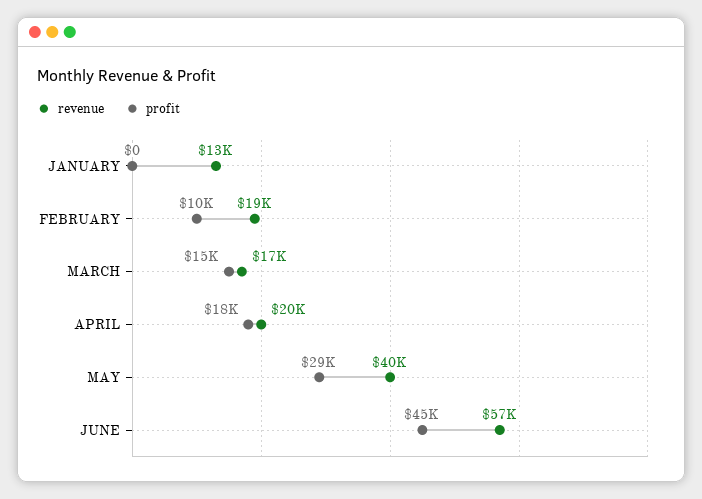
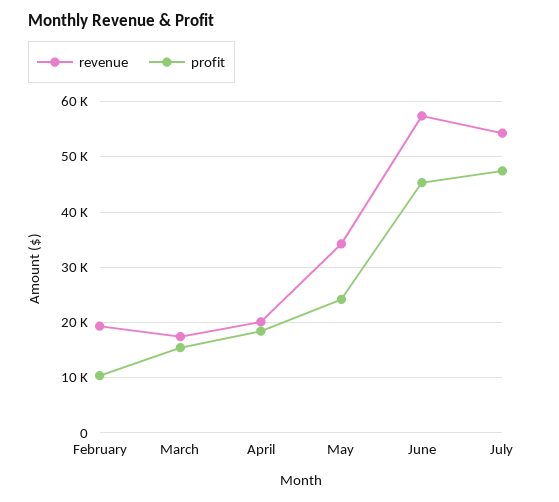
revenue, JANUARY: 13000 -> none
profit, JANUARY: 0 -> none
revenue, MAY: 40000 -> 34000
profit, MAY: 29000 -> 24000
revenue, July: none -> 54000
profit, July: none -> 48000

